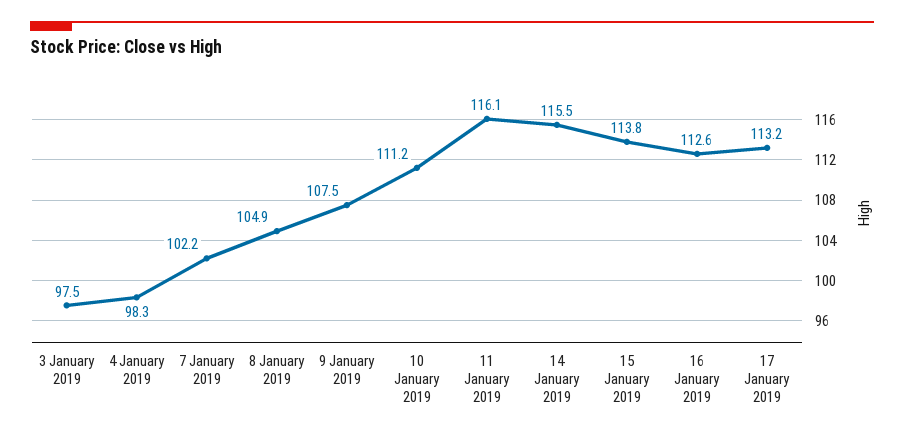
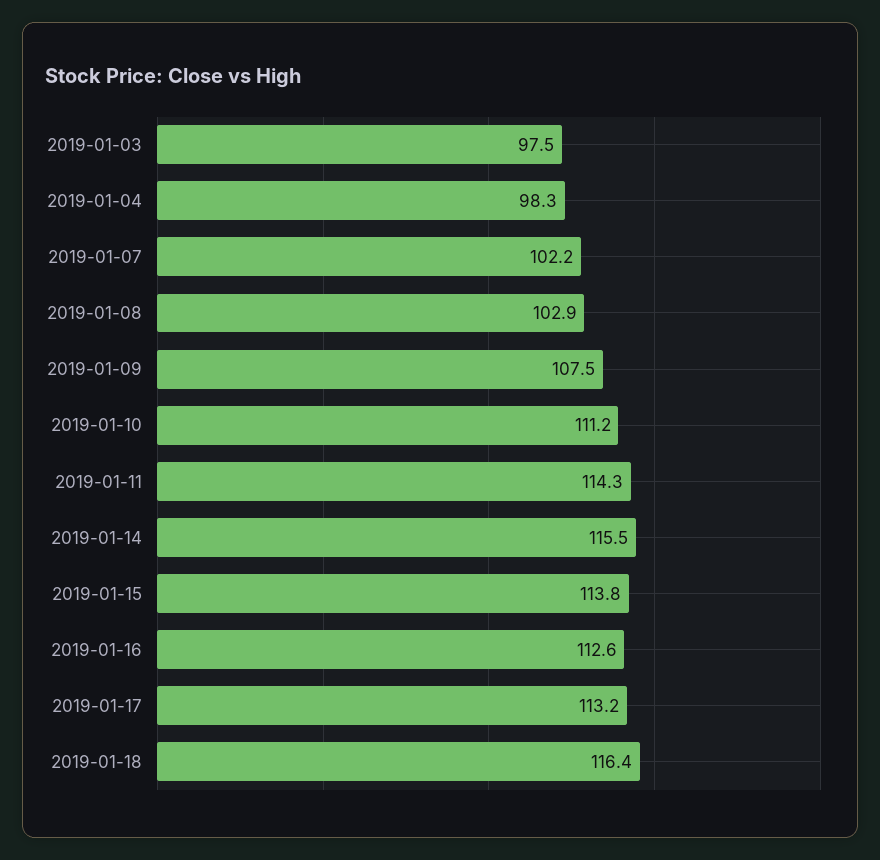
8 January 2019: 104.9 -> 102.9
11 January 2019: 116.1 -> 114.3
2019-01-18: none -> 116.4

